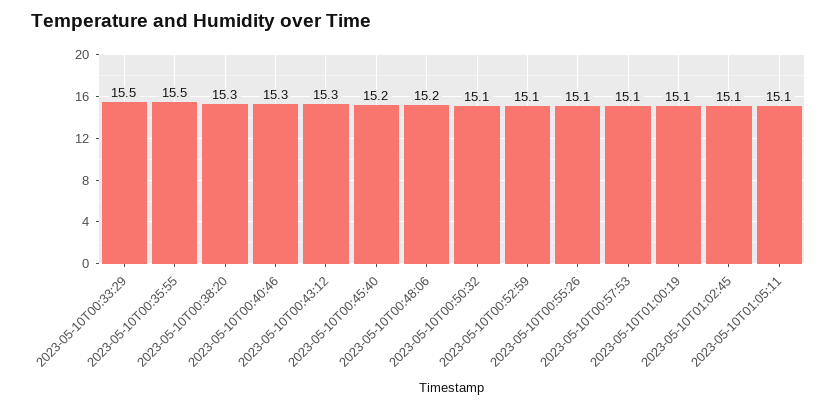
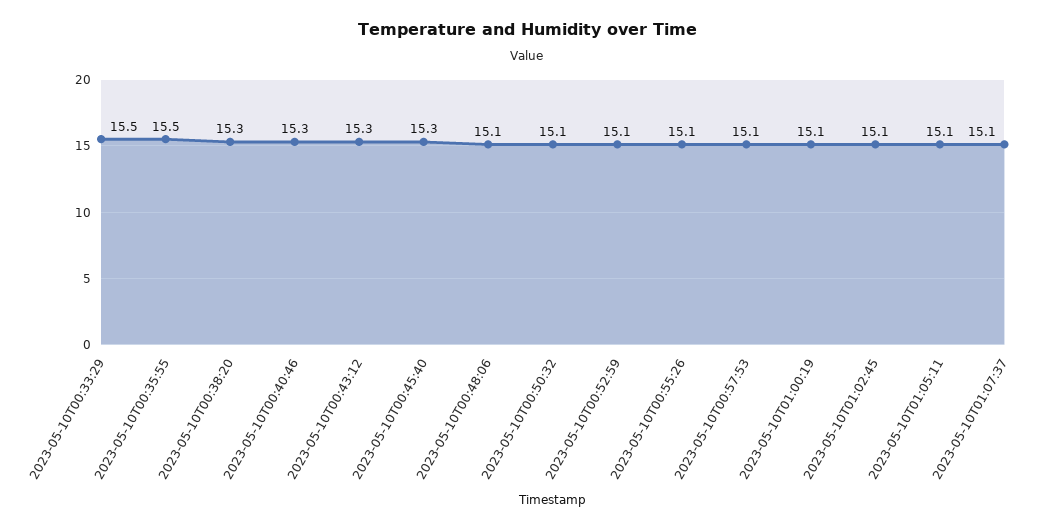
2023-05-10T00:45:40: 15.2 -> 15.3
2023-05-10T00:48:06: 15.2 -> 15.1
2023-05-10T01:07:37: none -> 15.1

